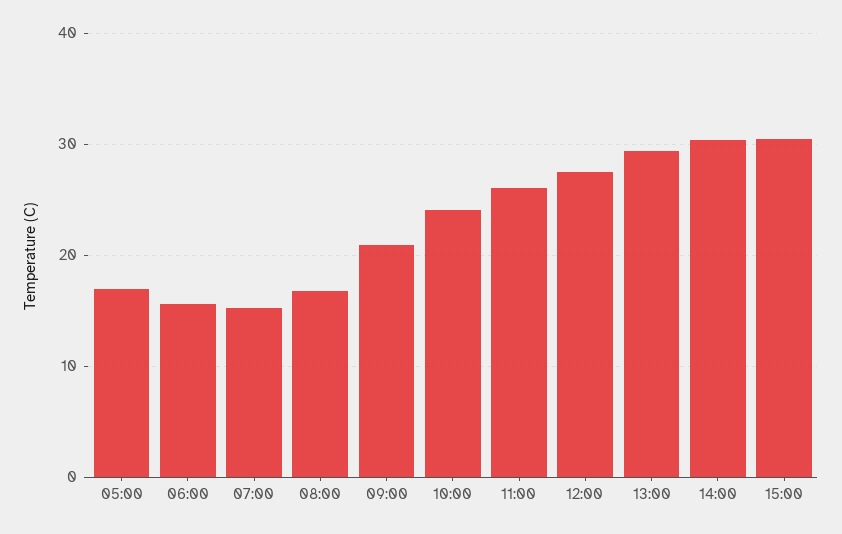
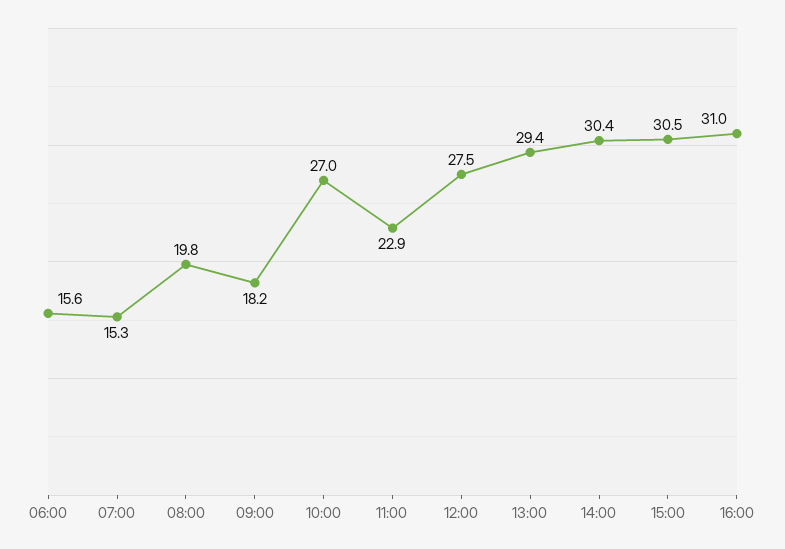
05:00: 17 -> none
08:00: 17 -> 19.8
09:00: 21 -> 18.2
10:00: 24 -> 27
11:00: 26 -> 22.9
16:00: none -> 31

